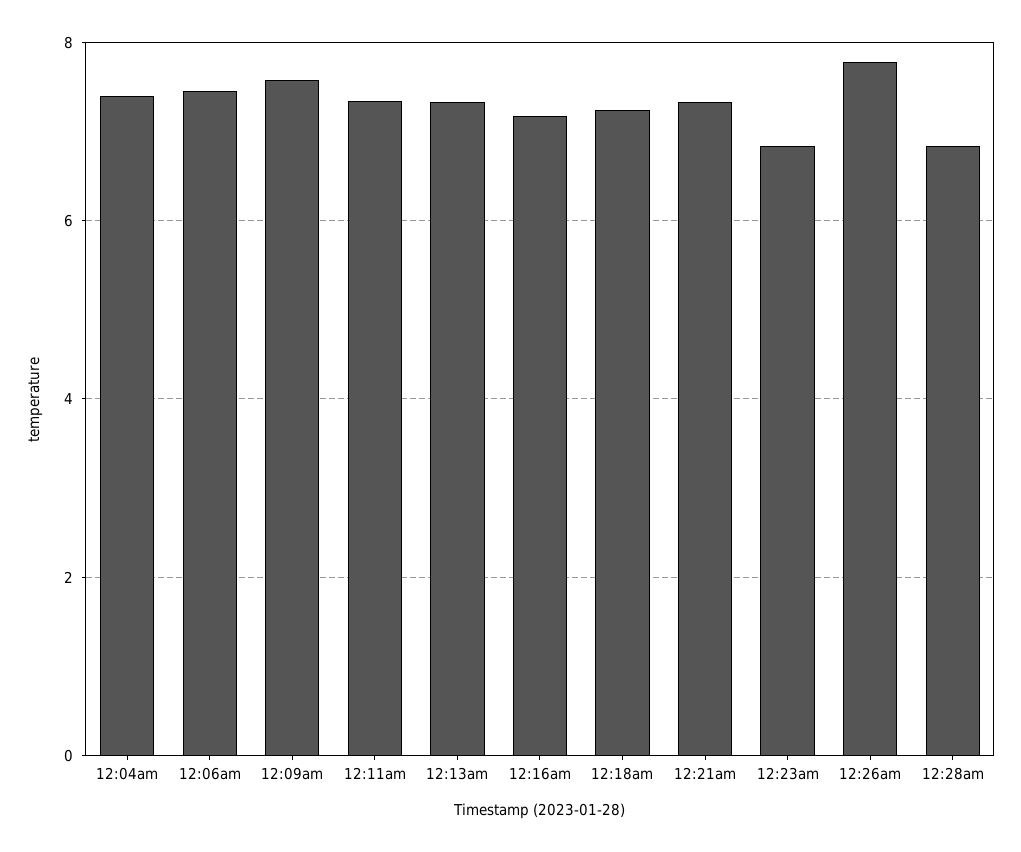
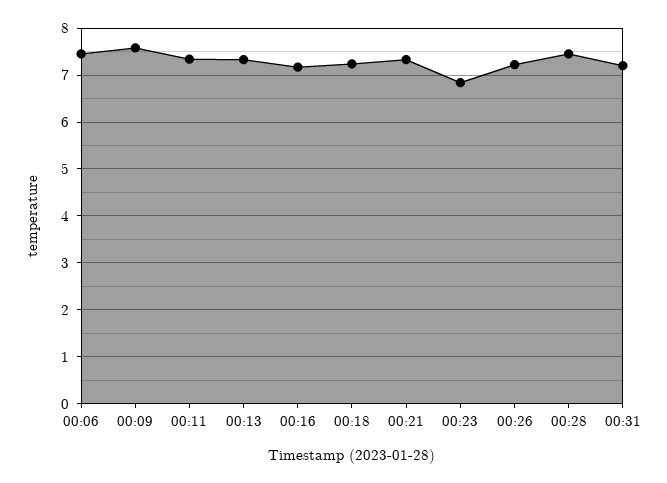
12:04am: 7.4 -> none
12:26am: 7.8 -> 7.2
12:28am: 6.8 -> 7.4
00:31: none -> 7.2

